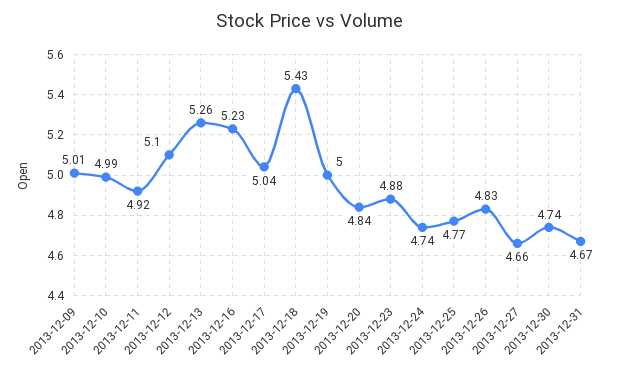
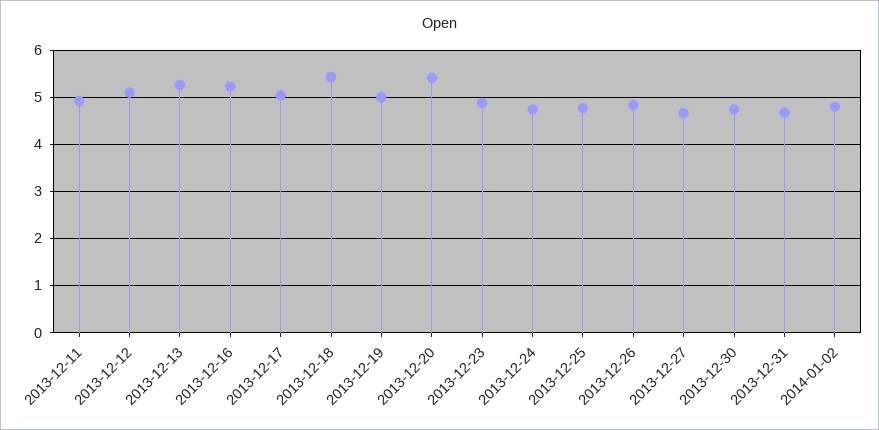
2013-12-09: 5.01 -> none
2013-12-10: 4.99 -> none
2013-12-20: 4.84 -> 5.4
2014-01-02: none -> 4.8

